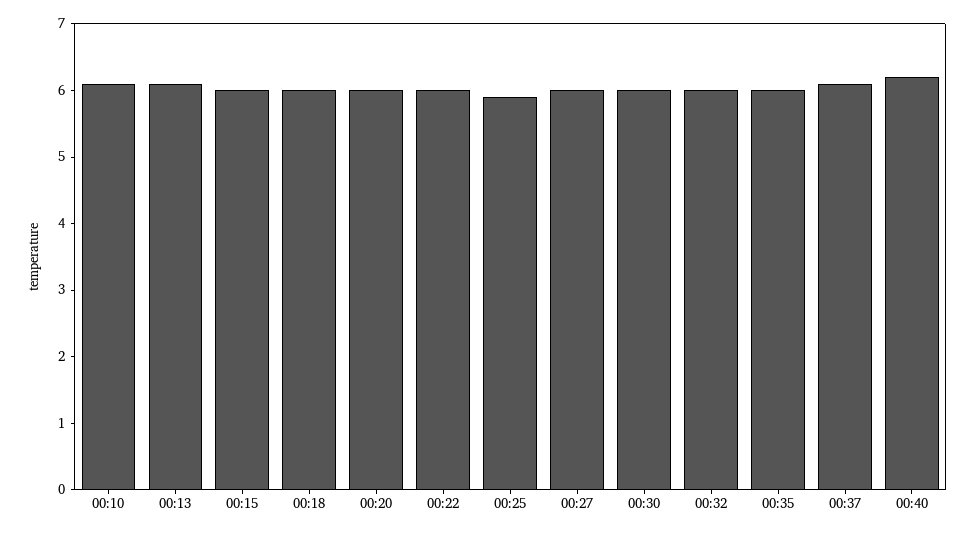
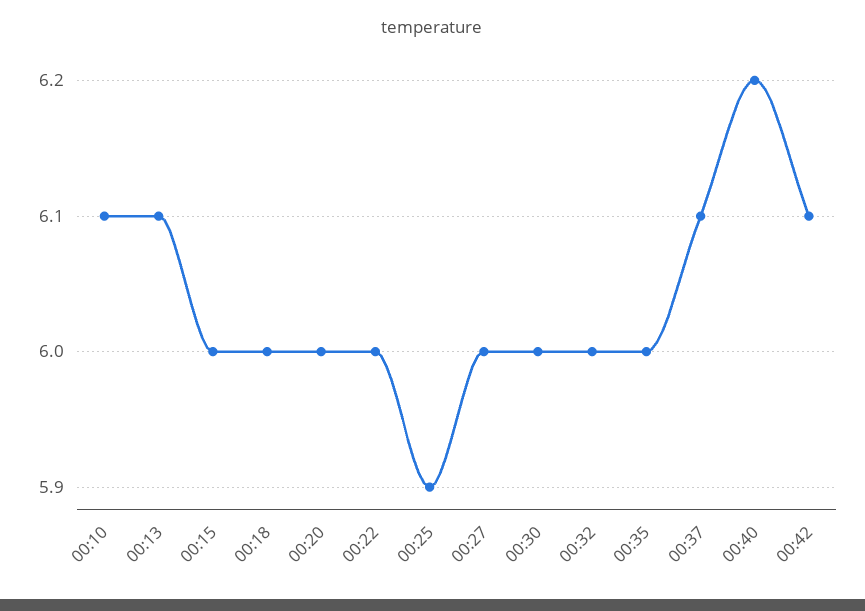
00:42: none -> 6.1

